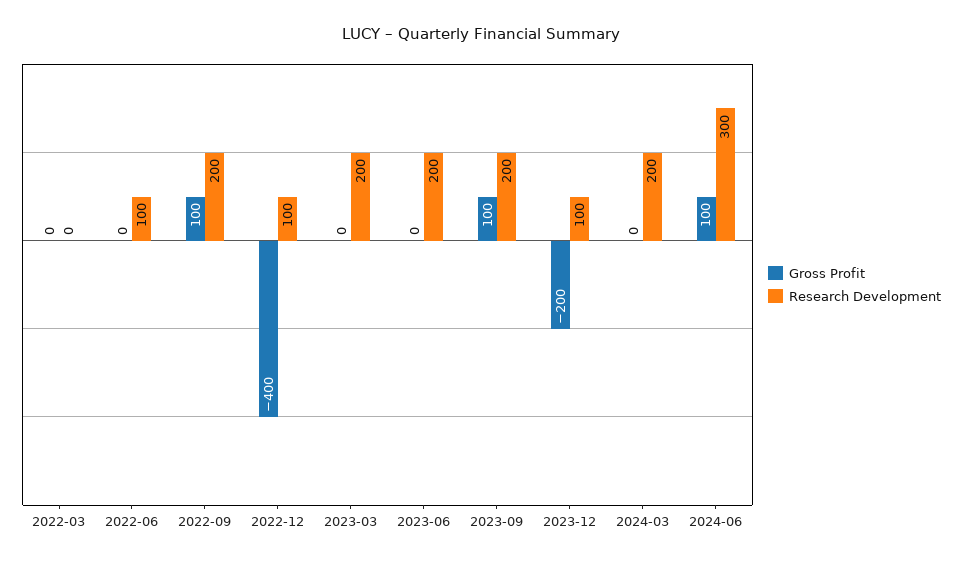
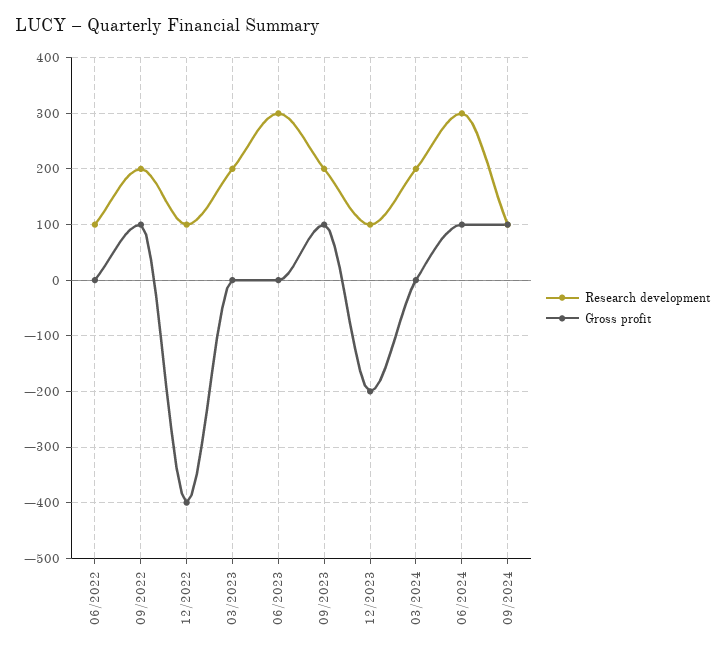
Gross Profit, 2022-03: 0 -> none
Research Development, 2022-03: 0 -> none
Research Development, 2023-06: 200 -> 300
Research Development, 09/2024: none -> 100
Gross Profit, 09/2024: none -> 100

